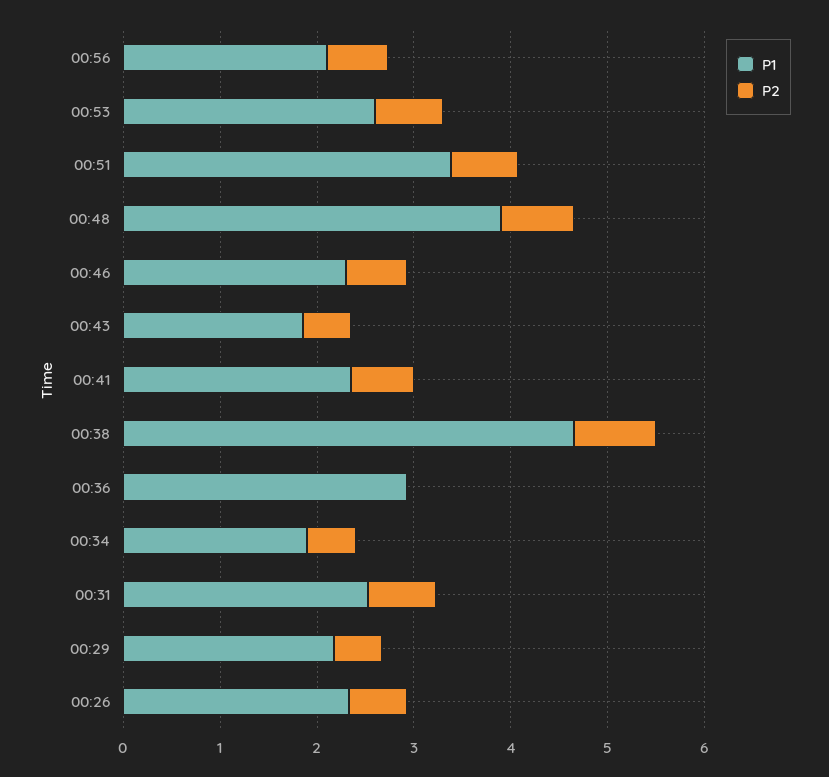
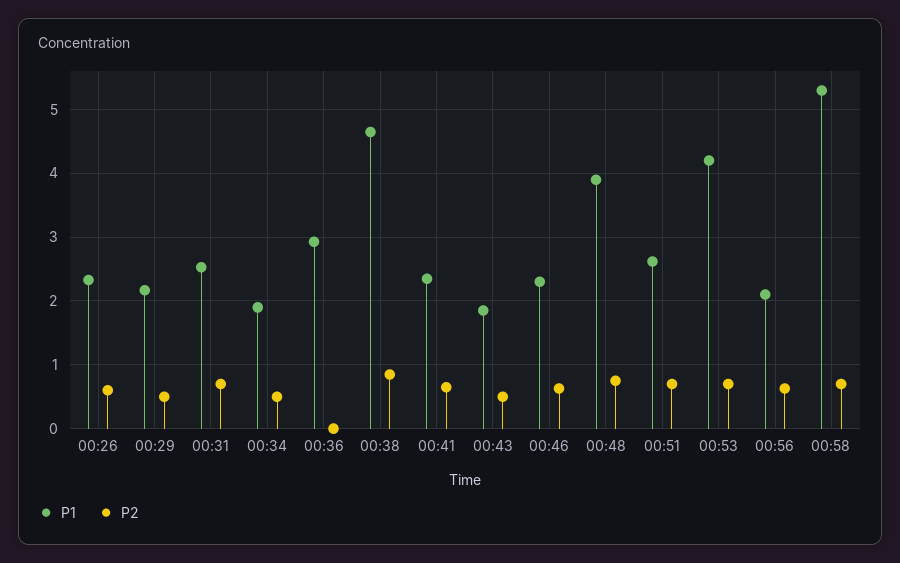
P1, 00:53: 2.6 -> 4.2
P1, 00:51: 3.4 -> 2.6
P1, 00:58: none -> 5.3
P2, 00:58: none -> 0.7

